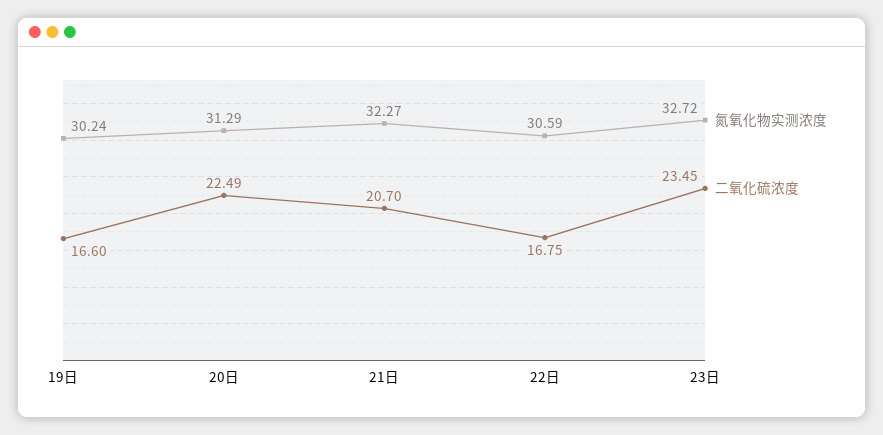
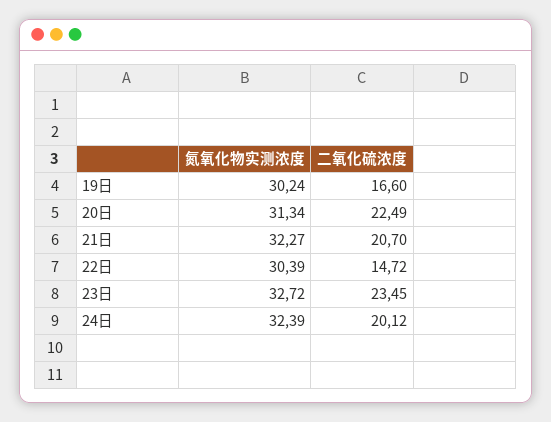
氮氧化物实测浓度, 20日: 31.29 -> 31.34
氮氧化物实测浓度, 22日: 30.59 -> 30.39
二氧化硫浓度, 22日: 16.75 -> 14.72
氮氧化物实测浓度, 24日: none -> 32.39
二氧化硫浓度, 24日: none -> 20.12

